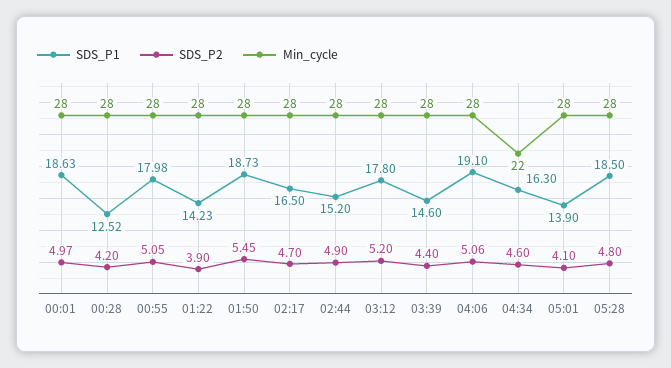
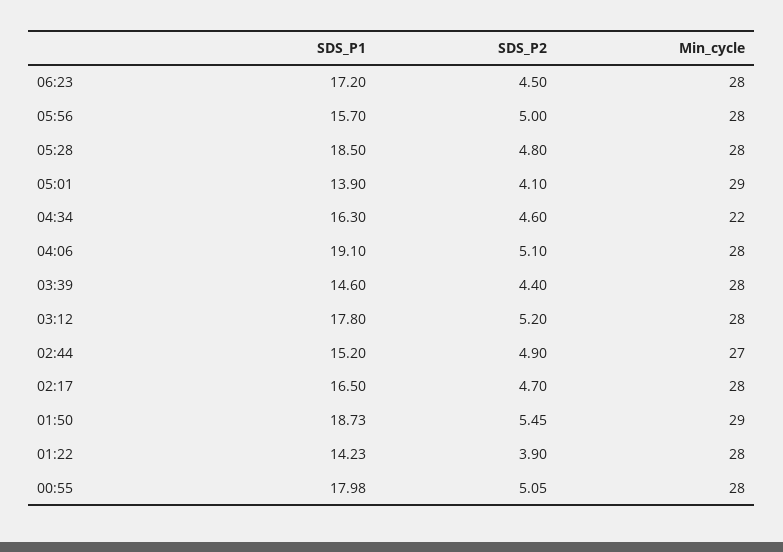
SDS_P1, 00:01: 18.63 -> none
SDS_P2, 00:01: 4.97 -> none
Min_cycle, 00:01: 28 -> none
SDS_P1, 00:28: 12.52 -> none
SDS_P2, 00:28: 4.2 -> none
Min_cycle, 00:28: 28 -> none
Min_cycle, 01:50: 28 -> 29
Min_cycle, 02:44: 28 -> 27
SDS_P2, 04:06: 5.06 -> 5.1
Min_cycle, 05:01: 28 -> 29
SDS_P1, 06:23: none -> 17.2
SDS_P2, 06:23: none -> 4.5
Min_cycle, 06:23: none -> 28
SDS_P1, 05:56: none -> 15.7
SDS_P2, 05:56: none -> 5
Min_cycle, 05:56: none -> 28

